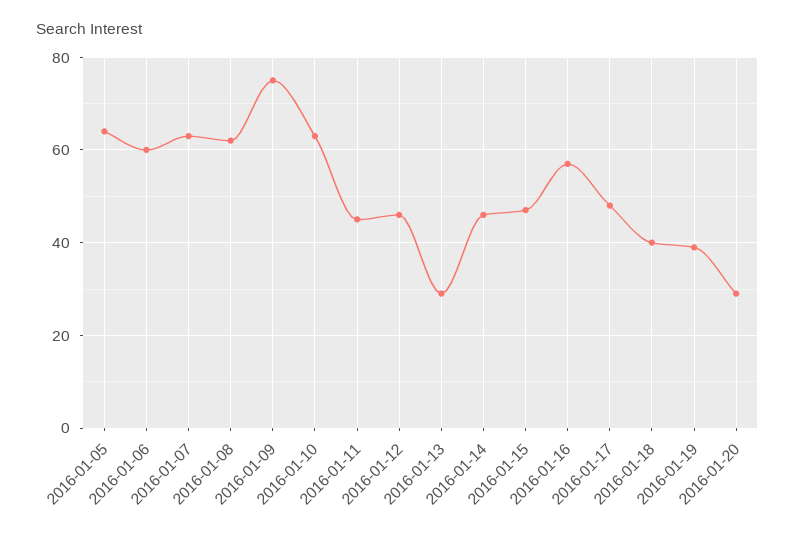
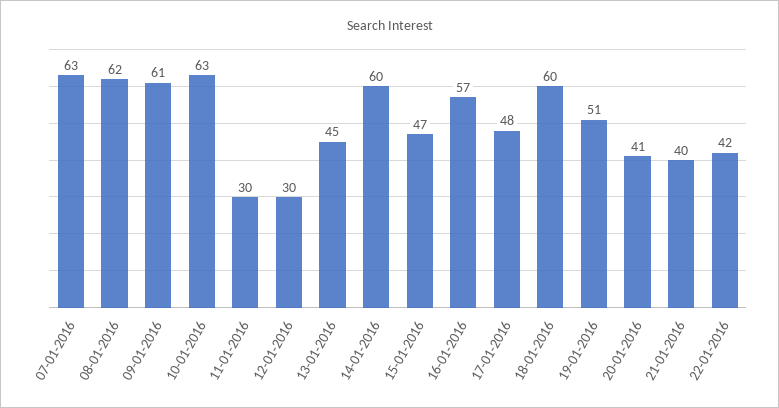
2016-01-05: 65 -> none
2016-01-06: 60 -> none
2016-01-09: 75 -> 61
2016-01-11: 45 -> 30
2016-01-12: 45 -> 30
2016-01-13: 30 -> 45
2016-01-14: 45 -> 60
2016-01-18: 40 -> 60
2016-01-19: 40 -> 51
2016-01-20: 30 -> 41
21-01-2016: none -> 40
22-01-2016: none -> 42

